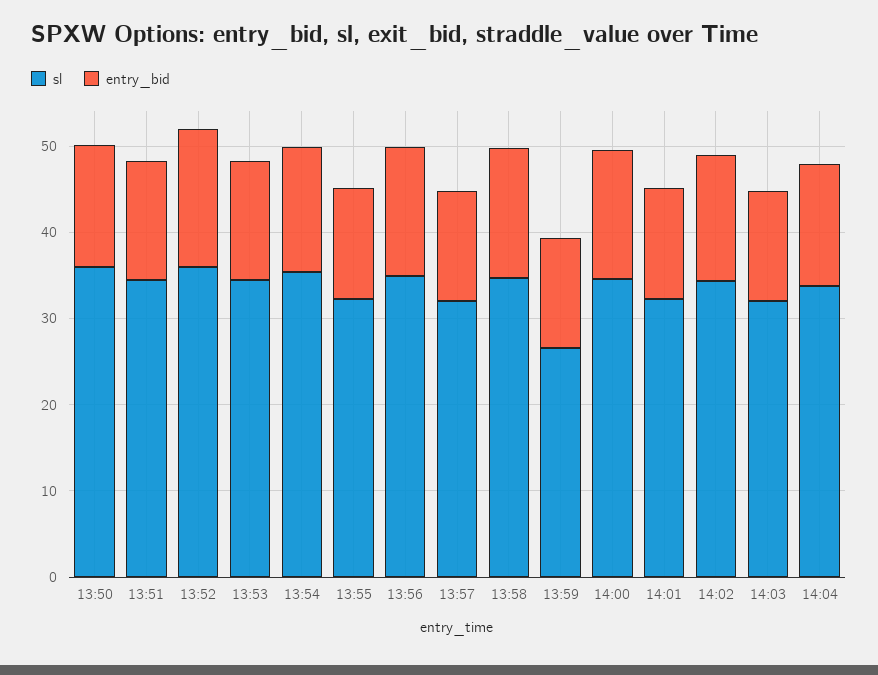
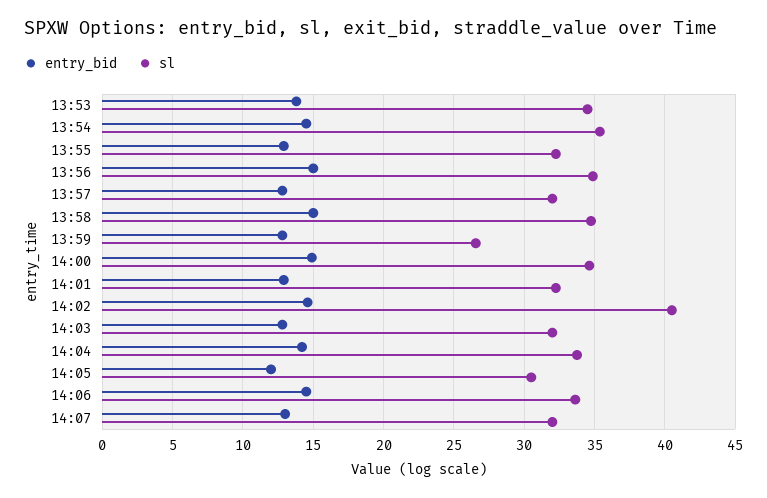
sl, 13:50: 36 -> none
entry_bid, 13:50: 14 -> none
sl, 13:51: 34 -> none
entry_bid, 13:51: 14 -> none
sl, 13:52: 36 -> none
entry_bid, 13:52: 16 -> none
sl, 14:02: 34 -> 40.5
entry_bid, 14:05: none -> 12
sl, 14:05: none -> 30.5
entry_bid, 14:06: none -> 14.5
sl, 14:06: none -> 33.5
entry_bid, 14:07: none -> 13
sl, 14:07: none -> 32

